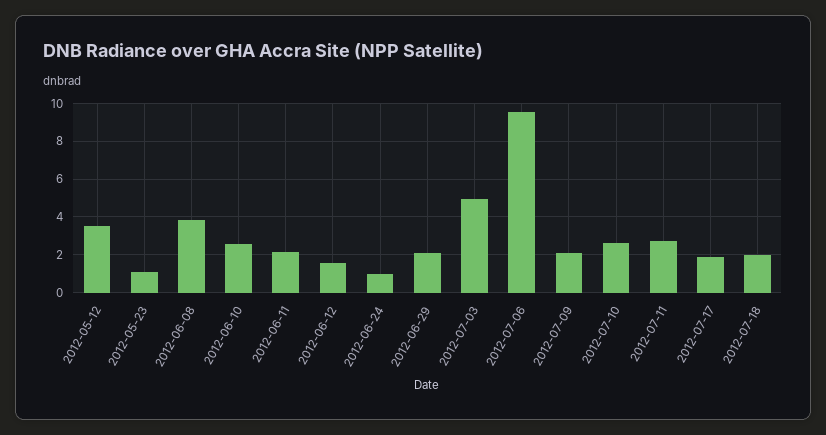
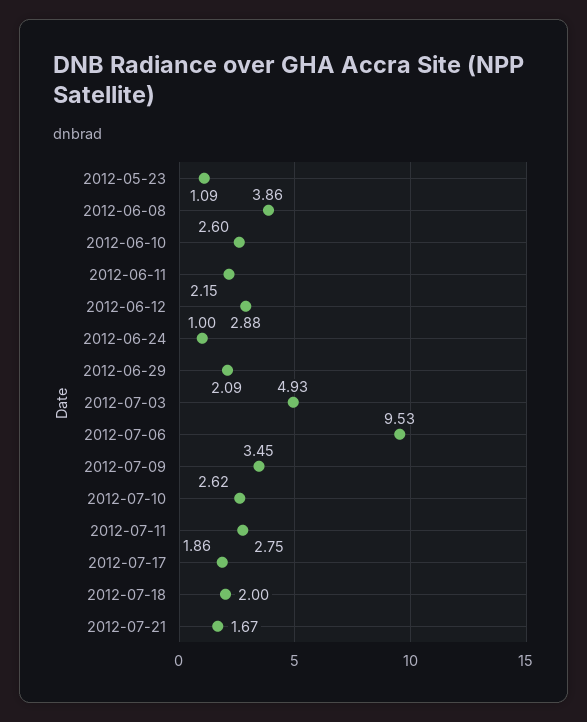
2012-05-12: 3.5 -> none
2012-06-12: 1.5 -> 2.88
2012-07-09: 2 -> 3.45
2012-07-21: none -> 1.67

